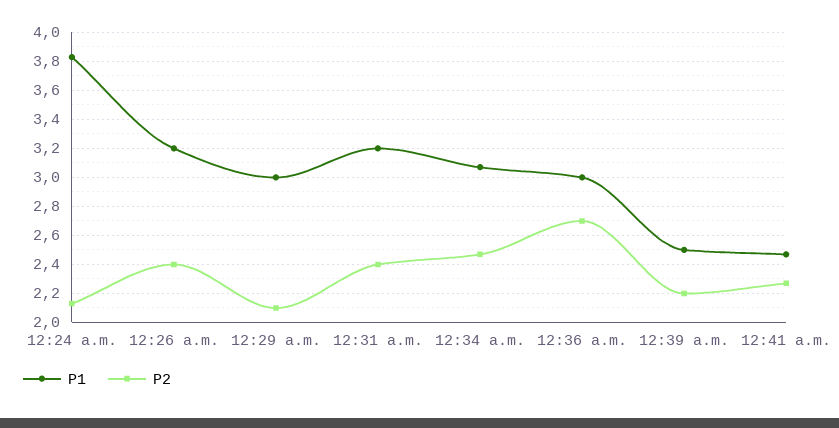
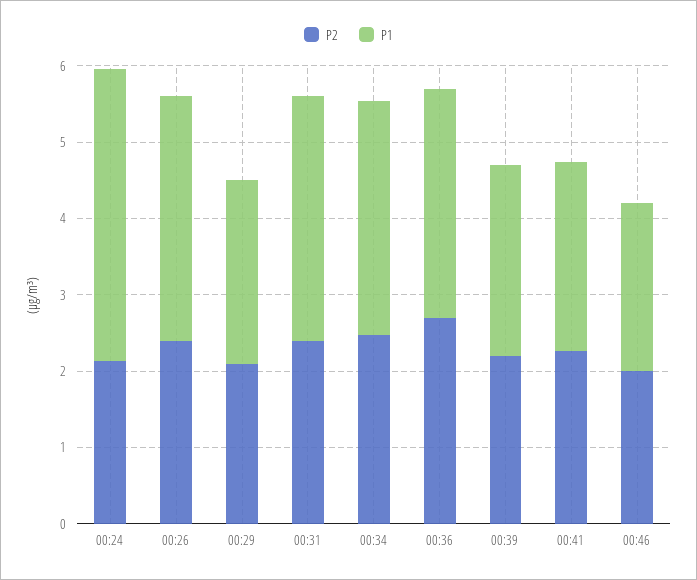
P1, 12:29 a.m.: 3 -> 2.4
P2, 00:46: none -> 2
P1, 00:46: none -> 2.2

